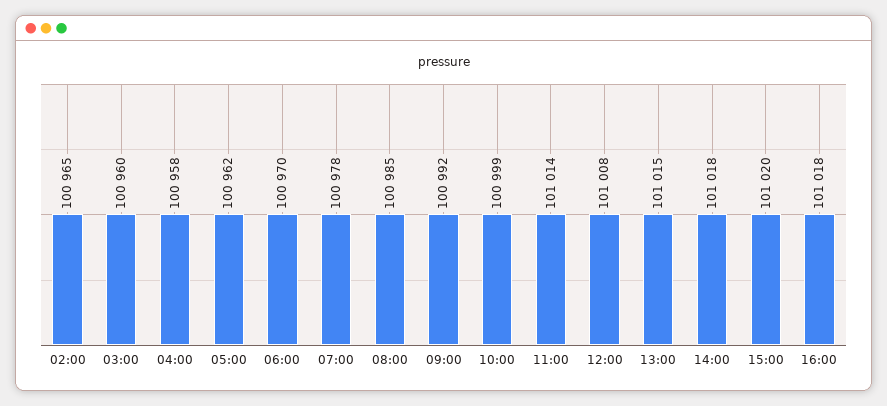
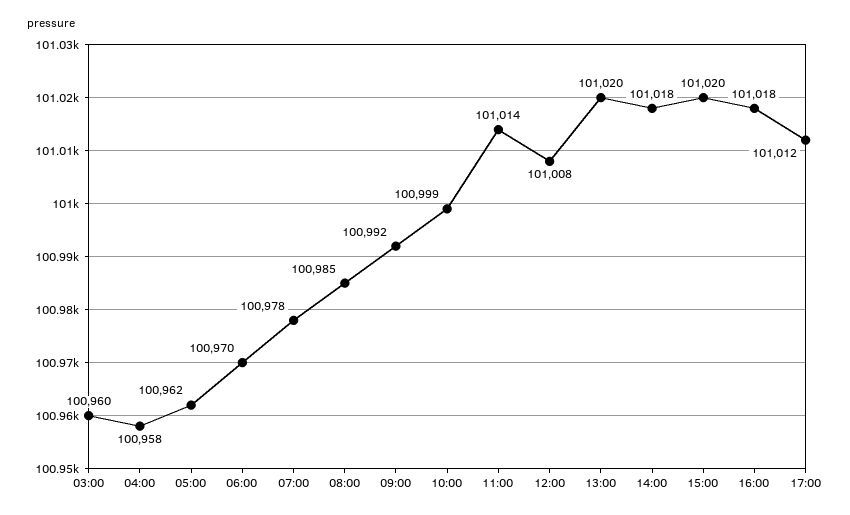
02:00: 100965 -> none
13:00: 101015 -> 101020
17:00: none -> 101012

